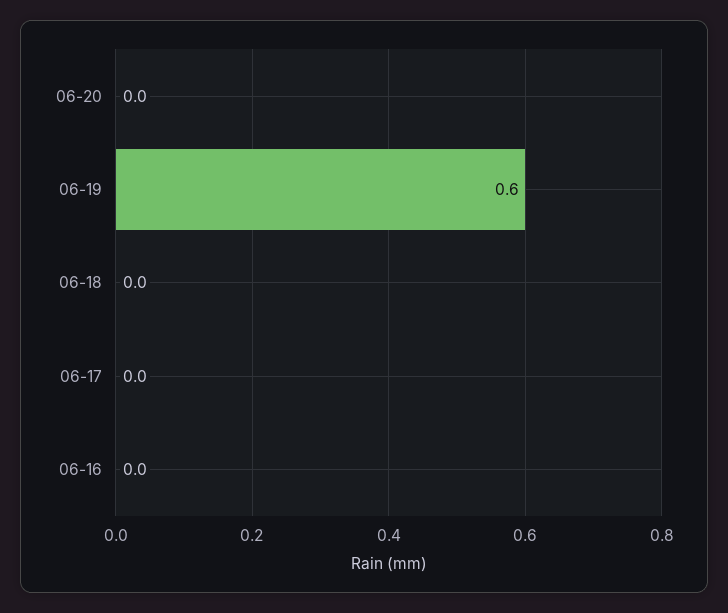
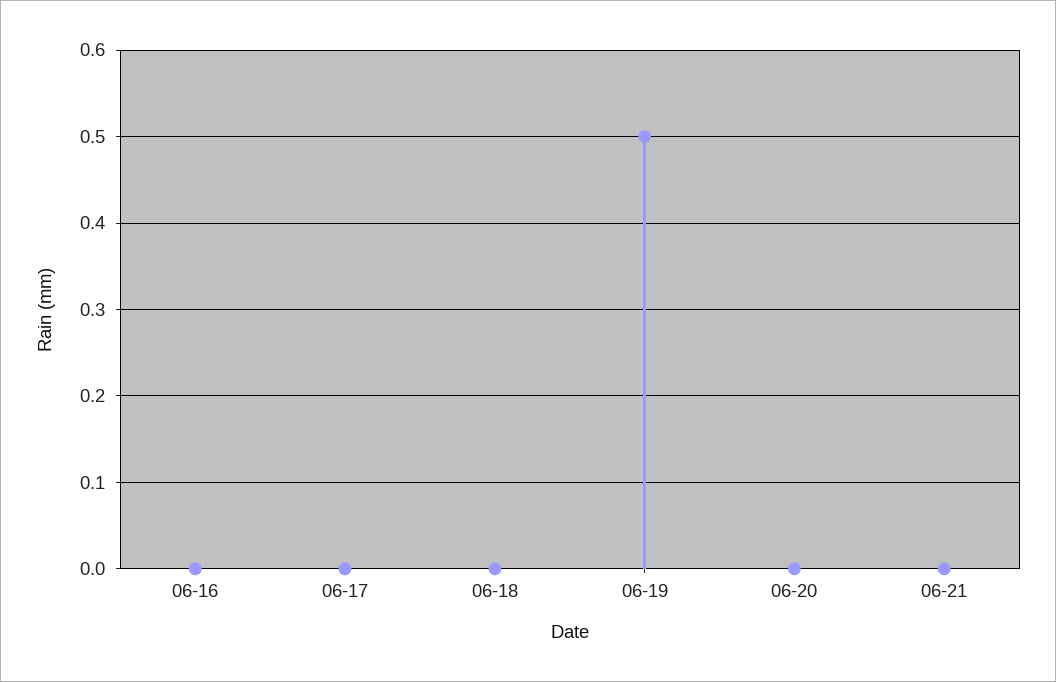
06-19: 0.6 -> 0.5
06-21: none -> 0

